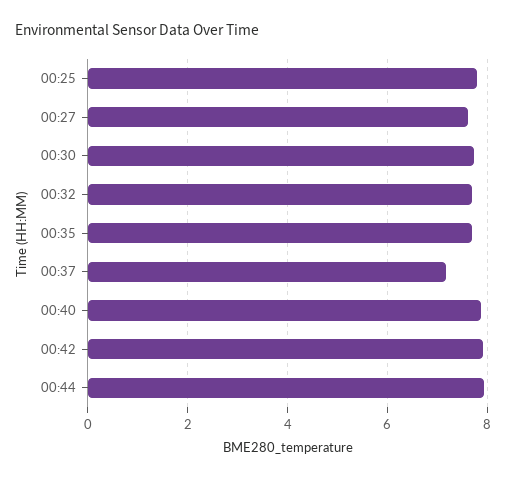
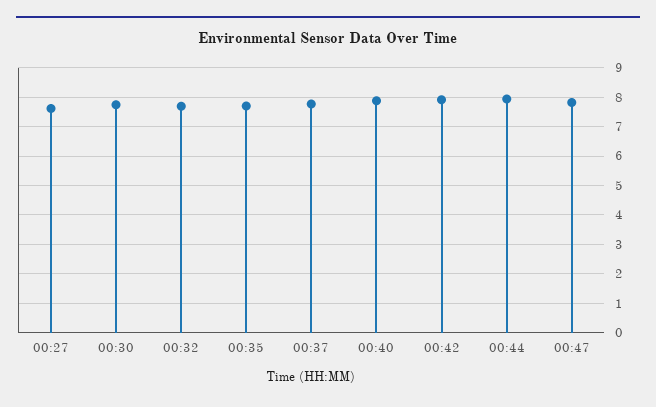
00:25: 7.8 -> none
00:37: 7.2 -> 7.75
00:47: none -> 7.75

